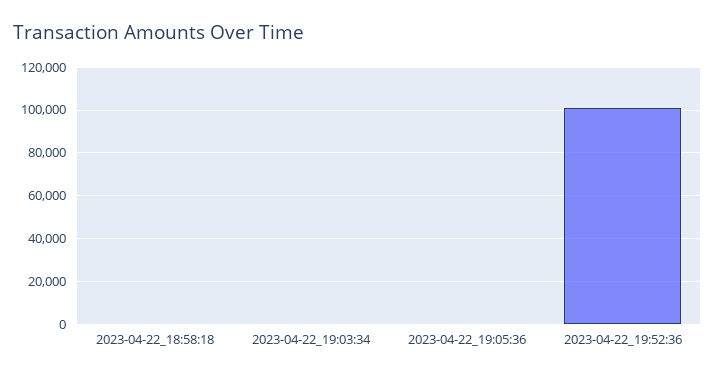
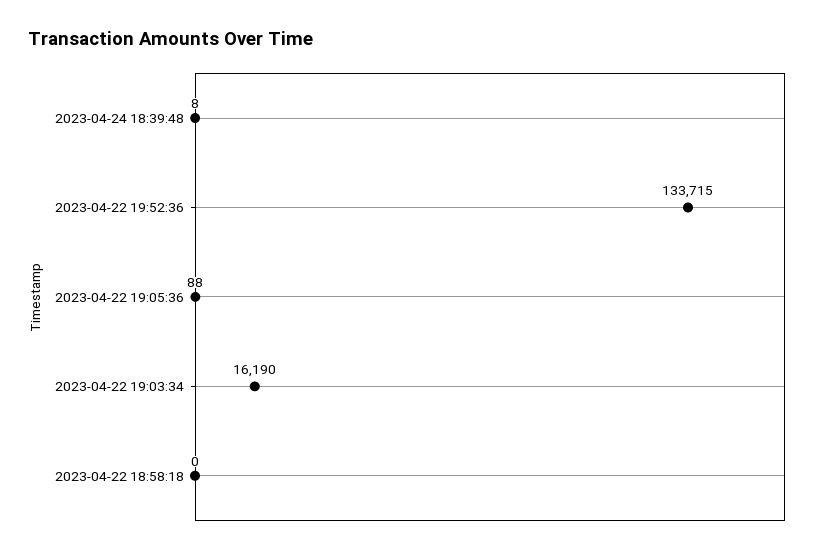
2023-04-22_19:03:34: 0 -> 16190
2023-04-22_19:52:36: 100000 -> 133715
2023-04-24 18:39:48: none -> 8

